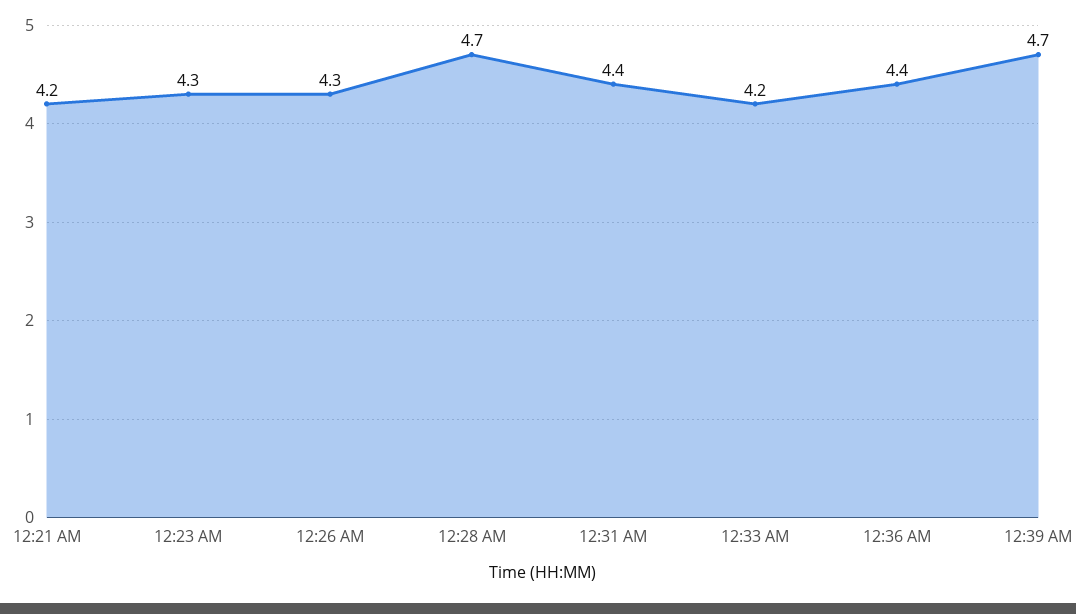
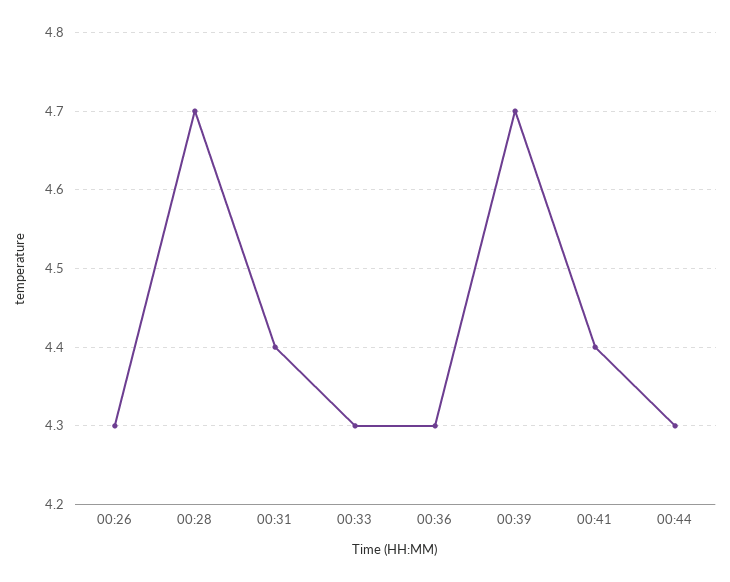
12:21 AM: 4.2 -> none
12:23 AM: 4.3 -> none
12:33 AM: 4.2 -> 4.3
12:36 AM: 4.4 -> 4.3
00:41: none -> 4.4
00:44: none -> 4.3

